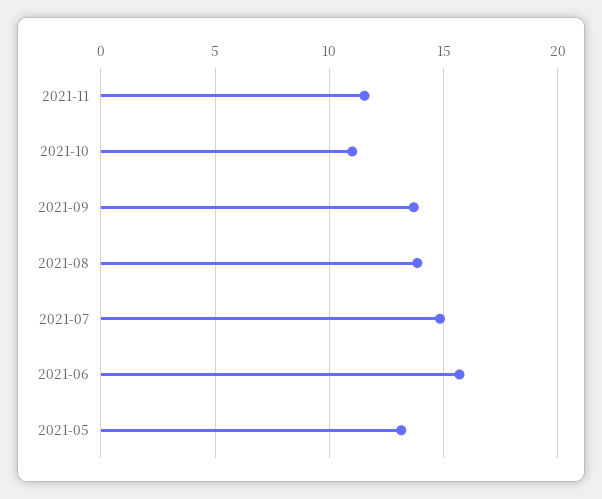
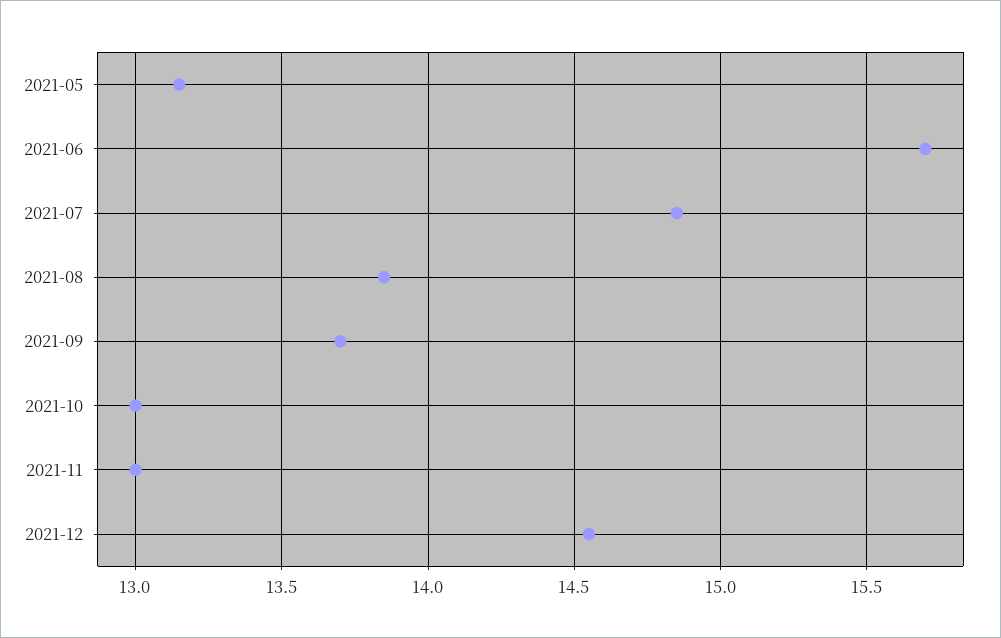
2021-11: 11.5 -> 13
2021-10: 11 -> 13
2021-12: none -> 14.55

